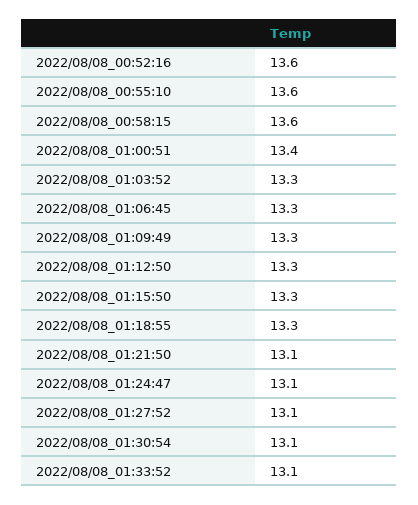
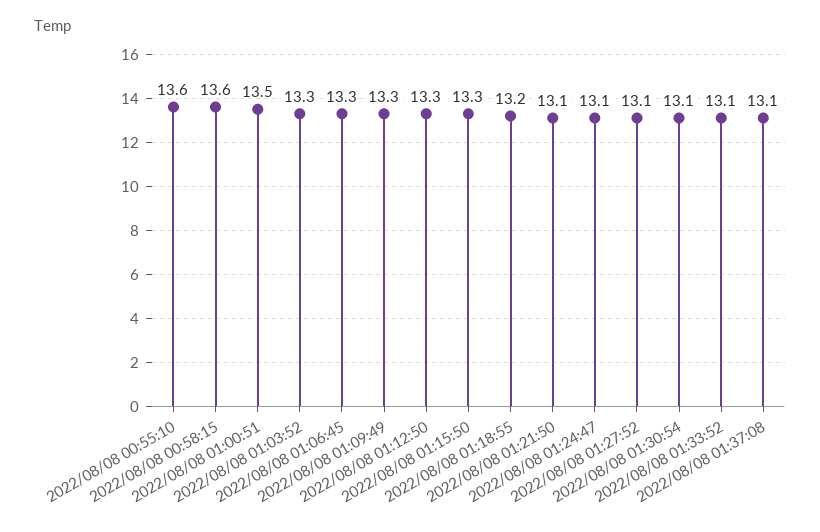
2022/08/08_00:52:16: 13.6 -> none
2022/08/08_01:00:51: 13.4 -> 13.5
2022/08/08_01:18:55: 13.3 -> 13.2
2022/08/08 01:37:08: none -> 13.1

